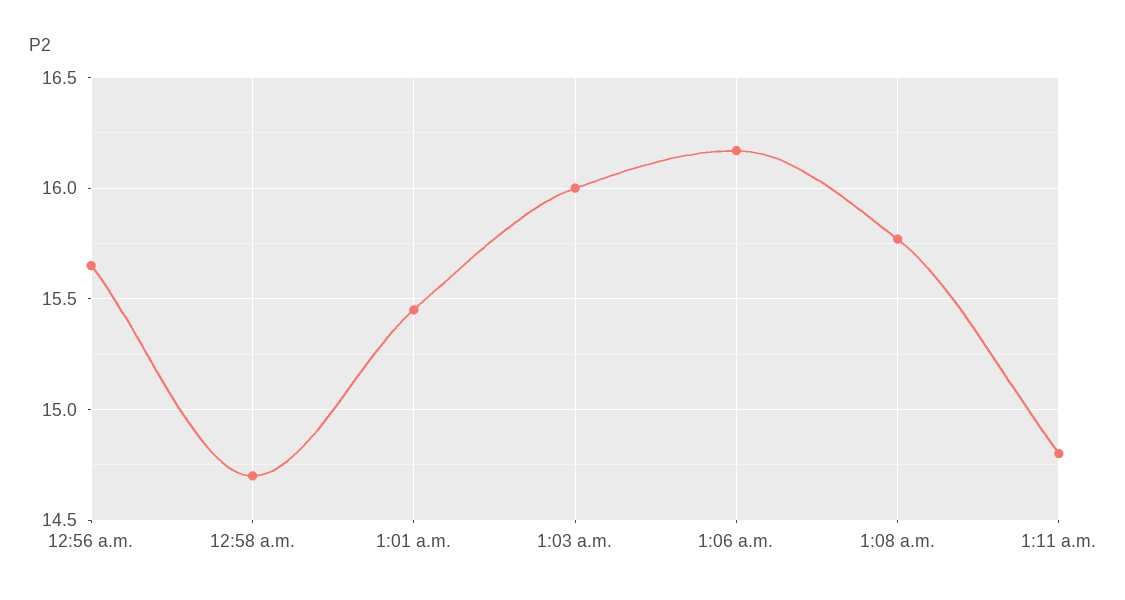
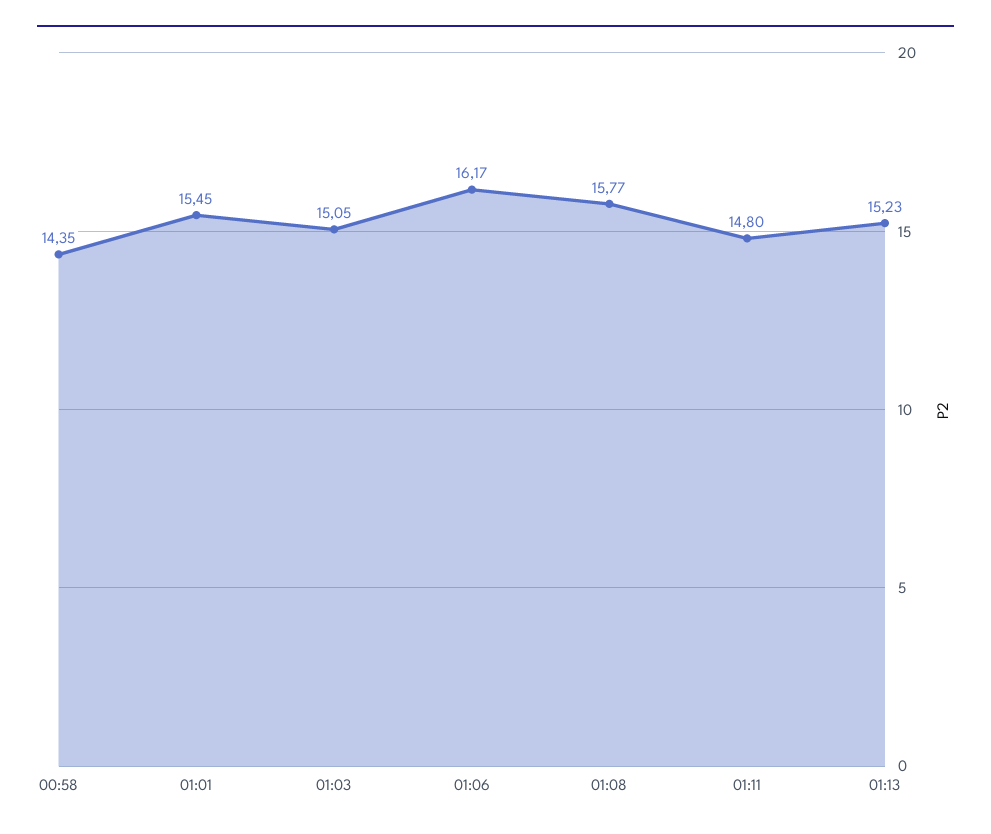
12:56 a.m.: 15.65 -> none
12:58 a.m.: 14.7 -> 14.35
1:03 a.m.: 16 -> 15.05
01:13: none -> 15.23

